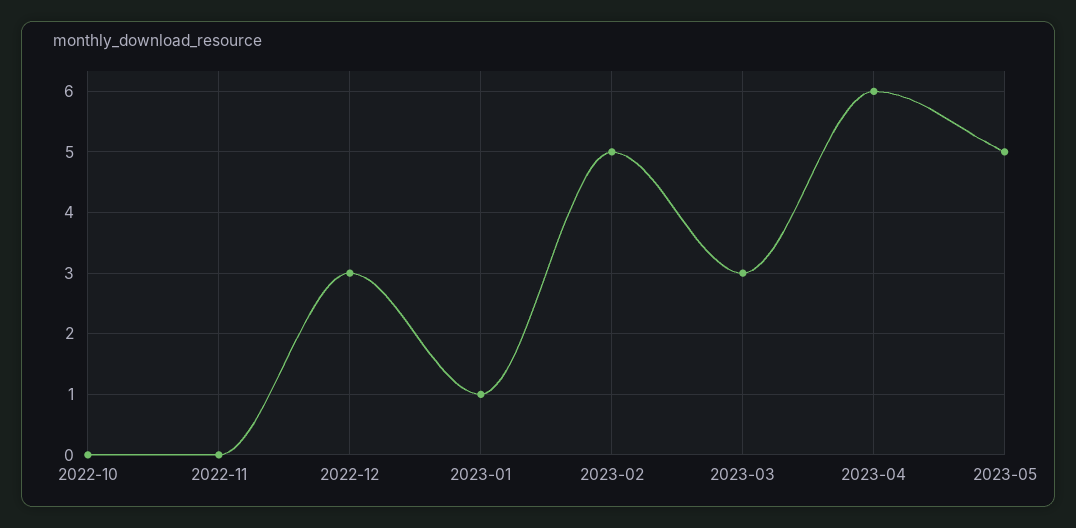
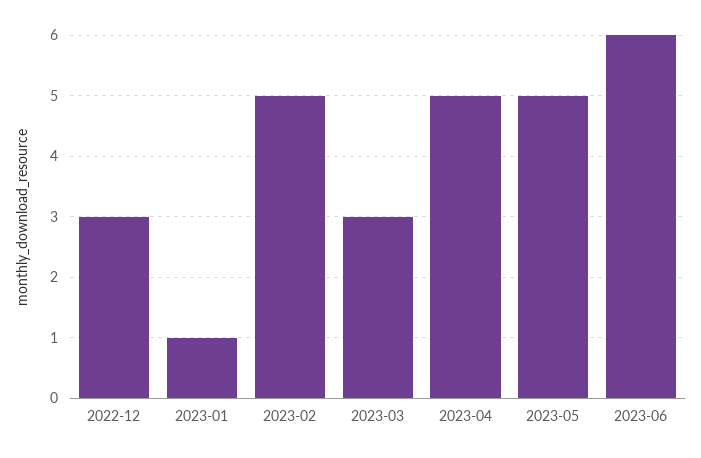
2022-10: 0 -> none
2022-11: 0 -> none
2023-04: 6 -> 5
2023-06: none -> 6

